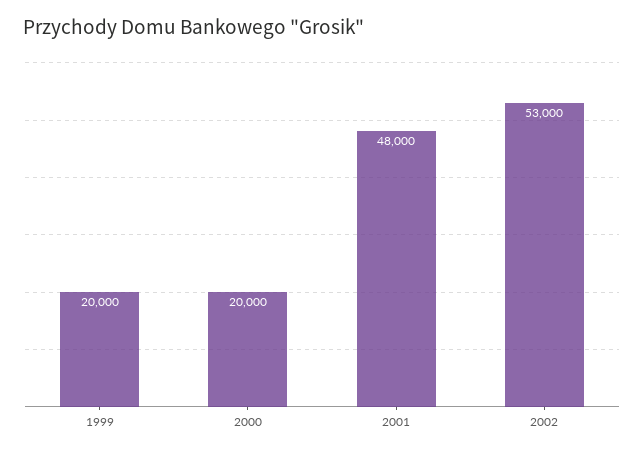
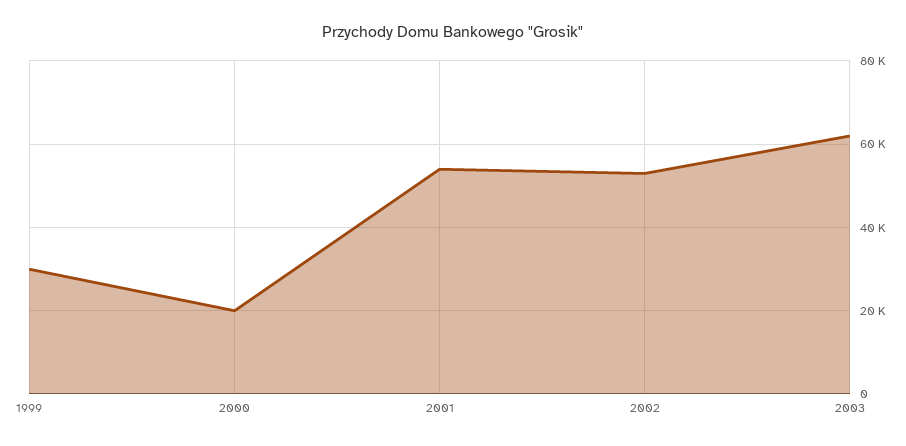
1999: 20000 -> 30000
2001: 48000 -> 54000
2003: none -> 62000

